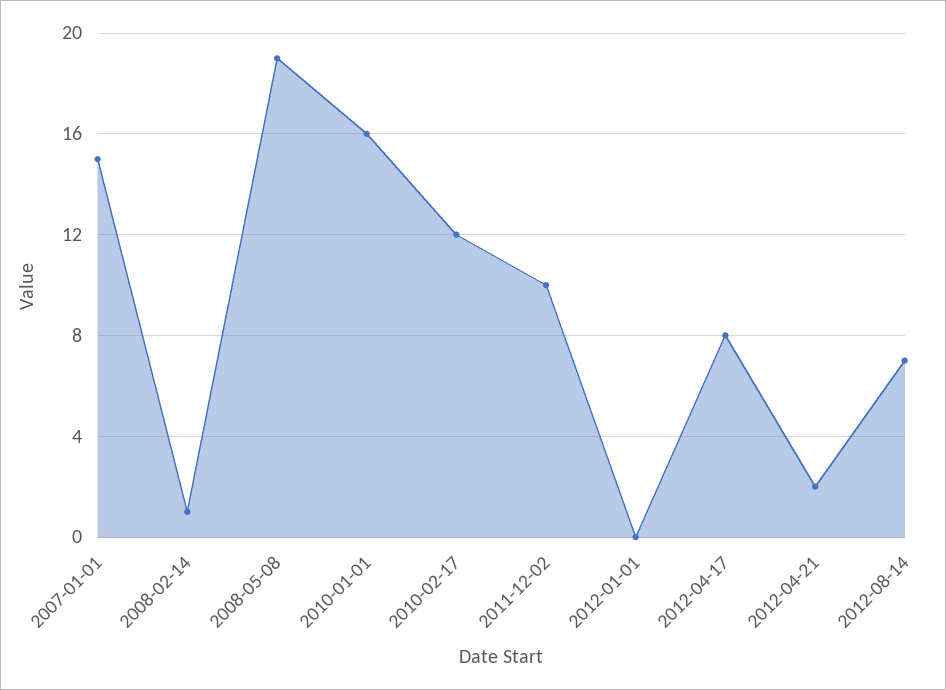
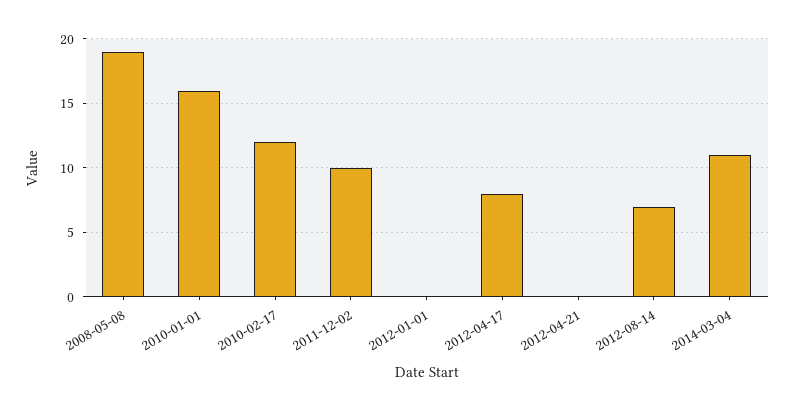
2007-01-01: 15 -> none
2008-02-14: 1 -> none
2012-04-21: 2 -> 0
2014-03-04: none -> 11

